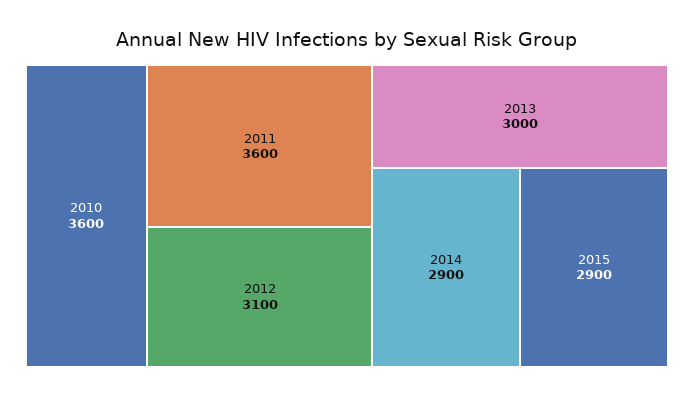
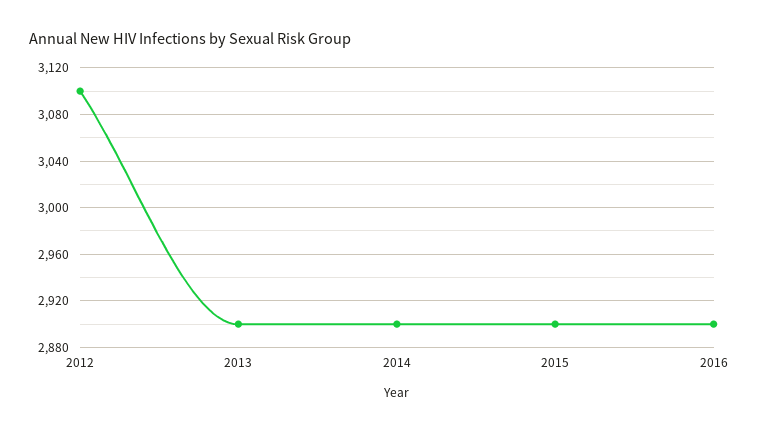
2010: 3600 -> none
2011: 3600 -> none
2013: 3000 -> 2900
2016: none -> 2900

